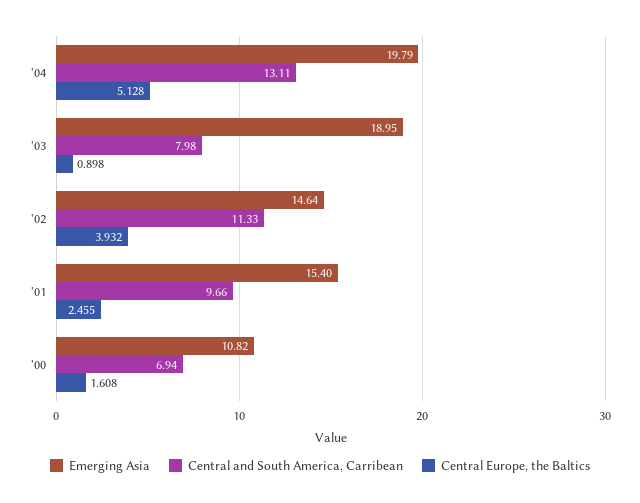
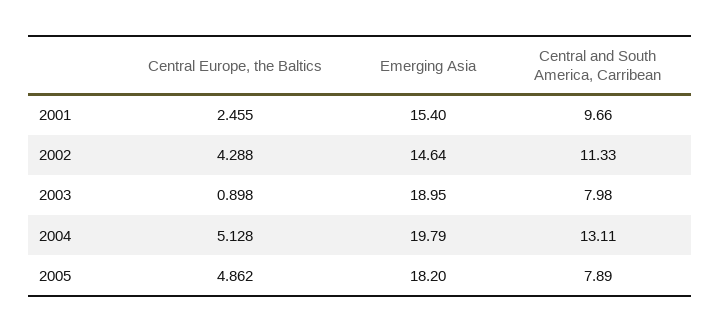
Central Europe, the Baltics, '02: 3.932 -> 4.288
Emerging Asia, '00: 10.82 -> none
Central and South America, Carribean, '00: 6.94 -> none
Central Europe, the Baltics, '00: 1.608 -> none
Central Europe, the Baltics, 2005: none -> 4.862
Emerging Asia, 2005: none -> 18.2
Central and South America, Carribean, 2005: none -> 7.89

